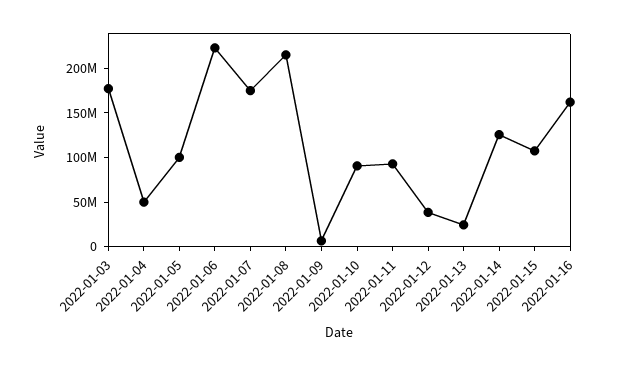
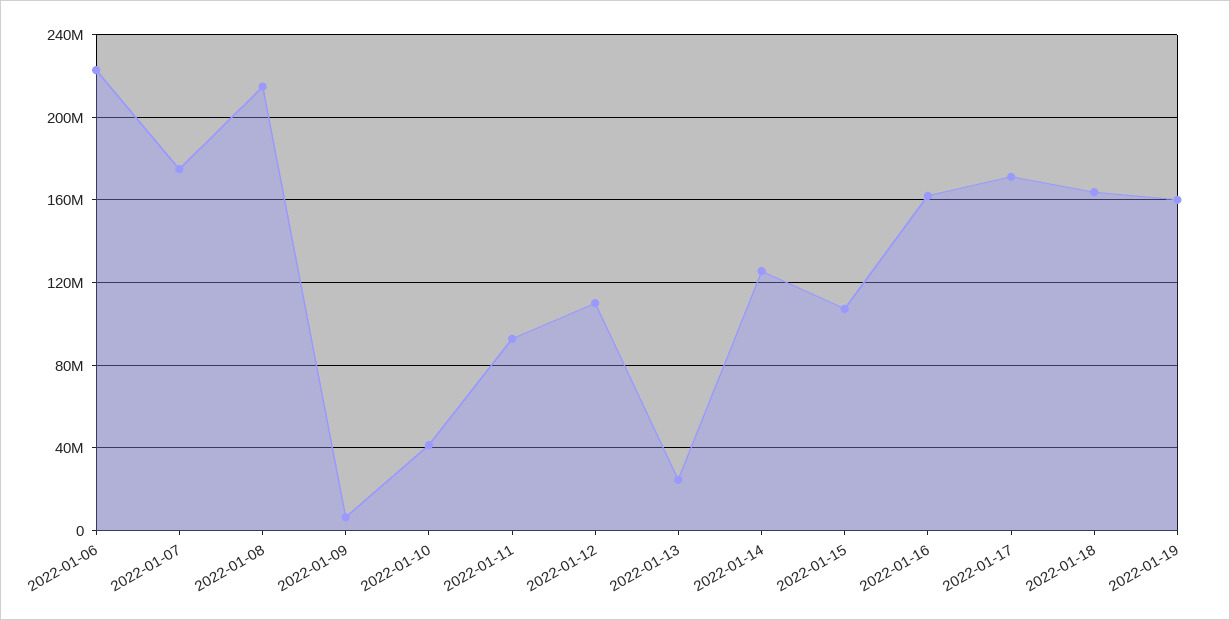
2022-01-03: 180000000 -> none
2022-01-04: 50000000 -> none
2022-01-05: 100000000 -> none
2022-01-10: 90000000 -> 40000000
2022-01-12: 40000000 -> 110000000
2022-01-17: none -> 170000000
2022-01-18: none -> 165000000
2022-01-19: none -> 160000000

